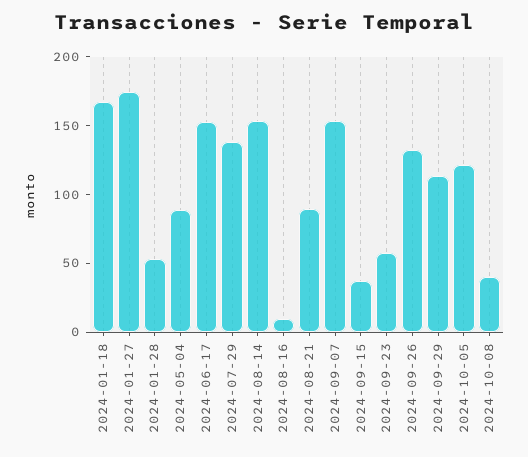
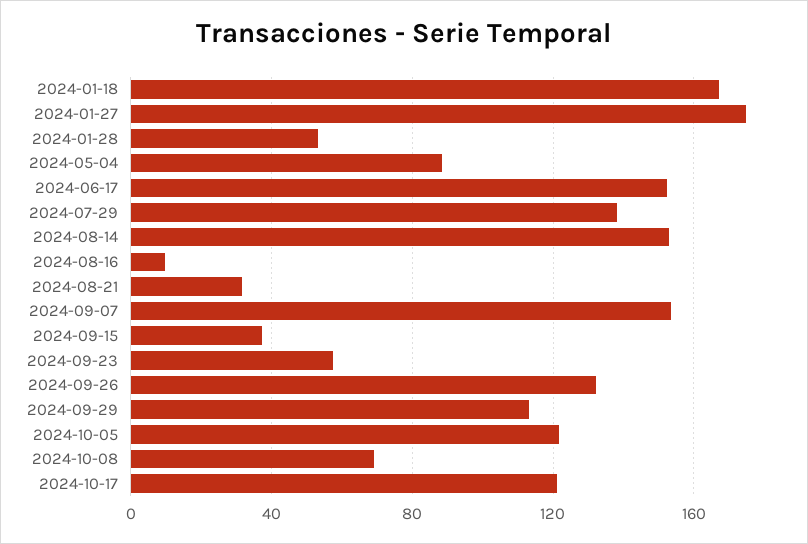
2024-08-21: 90 -> 30
2024-10-08: 40 -> 70
2024-10-17: none -> 120

